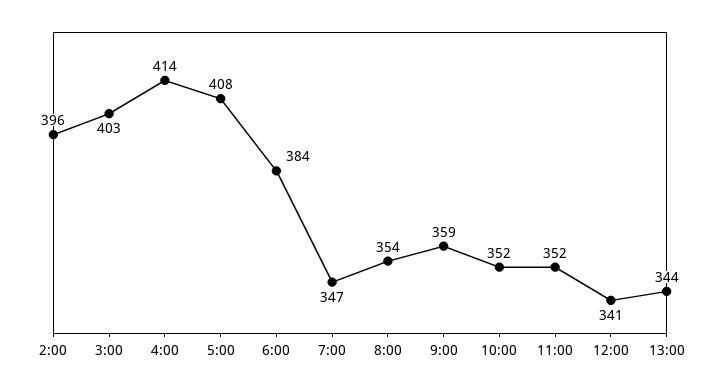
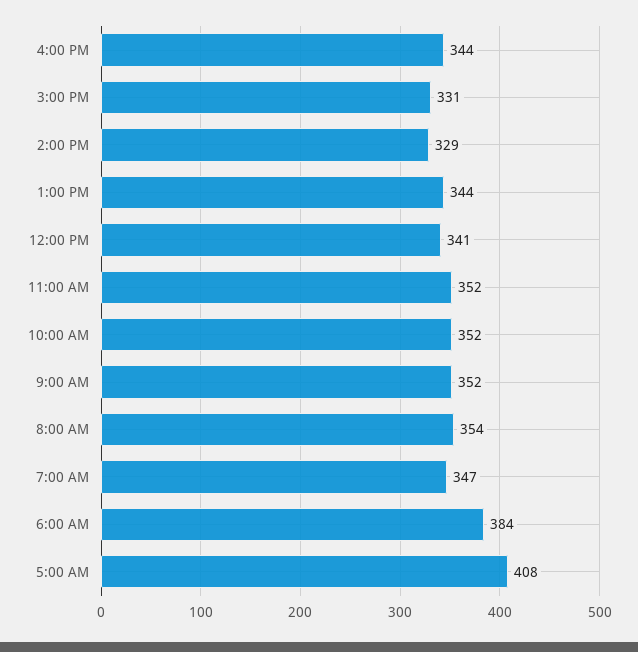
2:00: 396 -> none
3:00: 403 -> none
4:00: 414 -> none
9:00: 359 -> 352
4:00 PM: none -> 344
3:00 PM: none -> 331
2:00 PM: none -> 329

